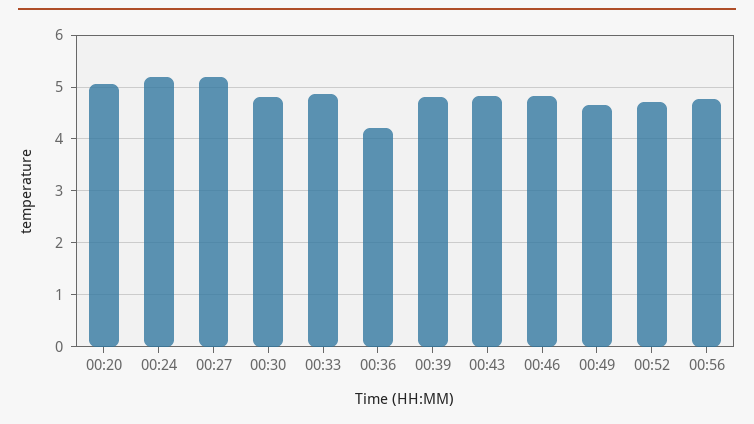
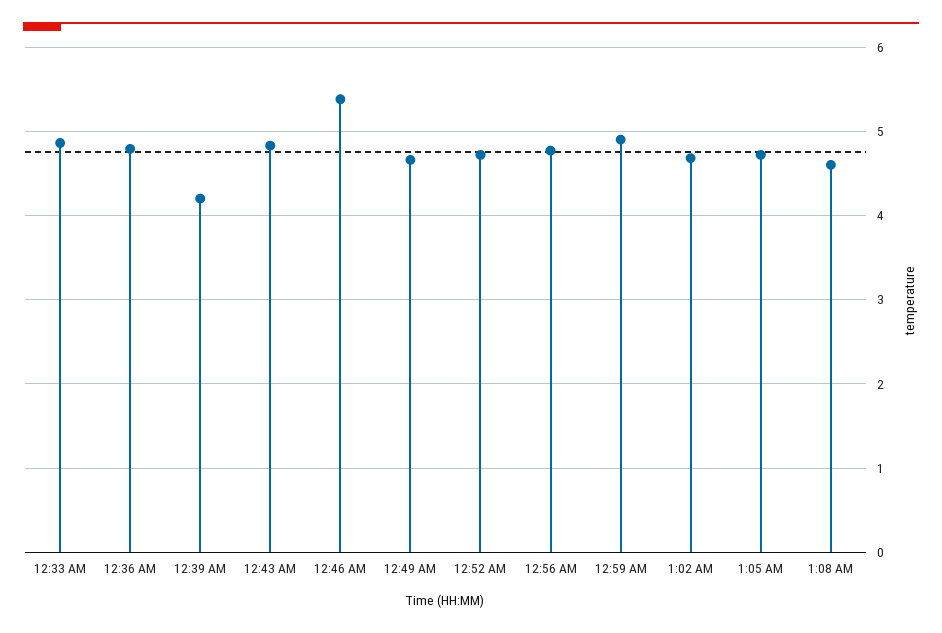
00:20: 5 -> none
00:24: 5.2 -> none
00:27: 5.2 -> none
00:30: 4.8 -> none
00:36: 4.2 -> 4.8
00:39: 4.8 -> 4.2
00:46: 4.8 -> 5.4
12:59 AM: none -> 4.9
1:02 AM: none -> 4.7
1:05 AM: none -> 4.7
1:08 AM: none -> 4.6

